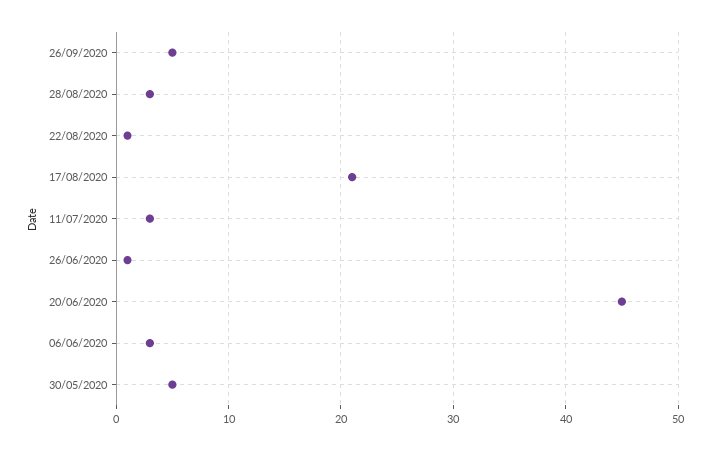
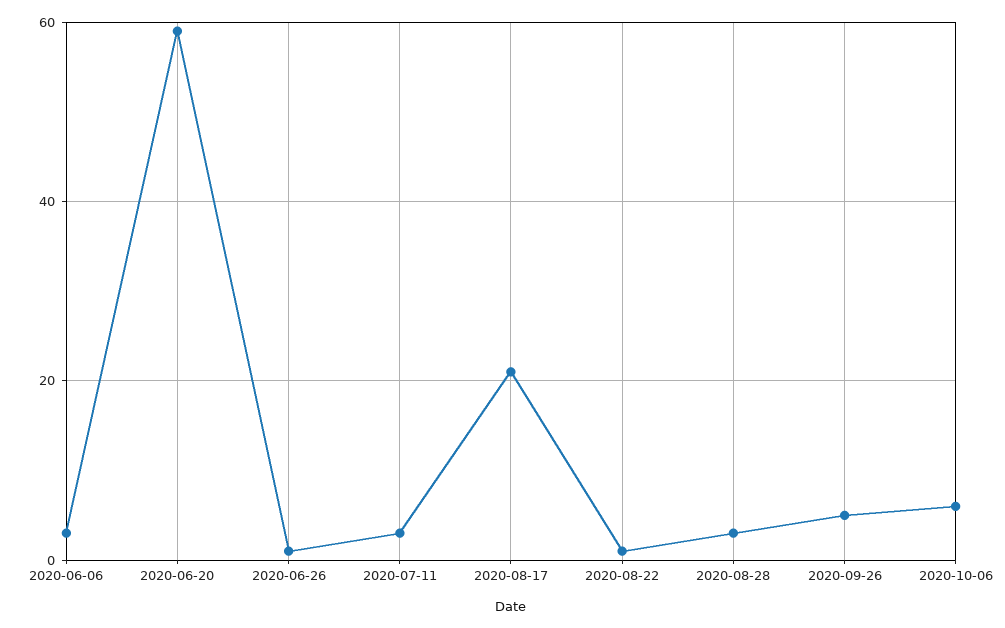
20/06/2020: 45 -> 60
30/05/2020: 5 -> none
2020-10-06: none -> 5

